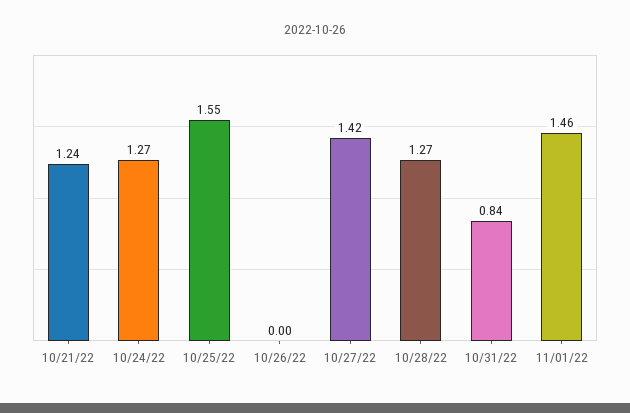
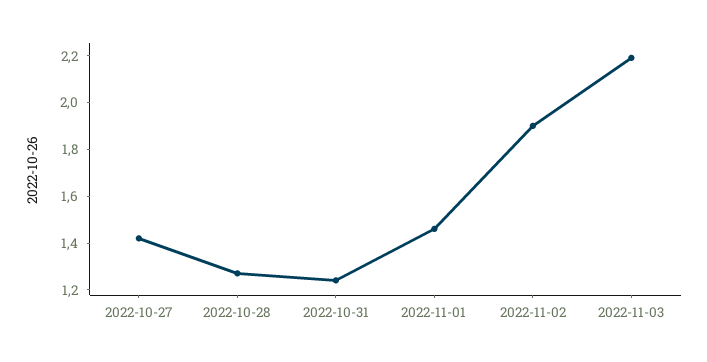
10/21/22: 1.24 -> none
10/24/22: 1.27 -> none
10/25/22: 1.55 -> none
10/26/22: 0 -> none
10/31/22: 0.84 -> 1.25
2022-11-02: none -> 1.9
2022-11-03: none -> 2.2

